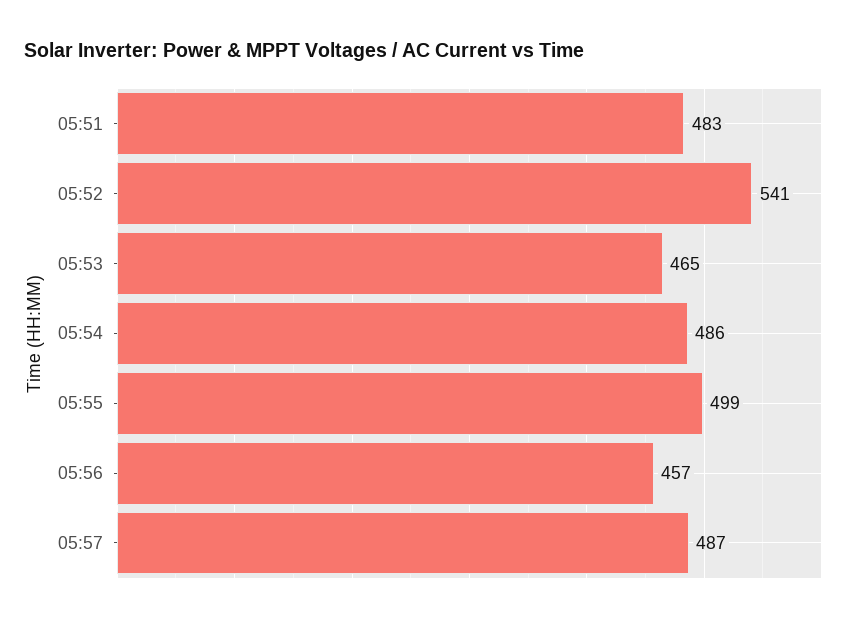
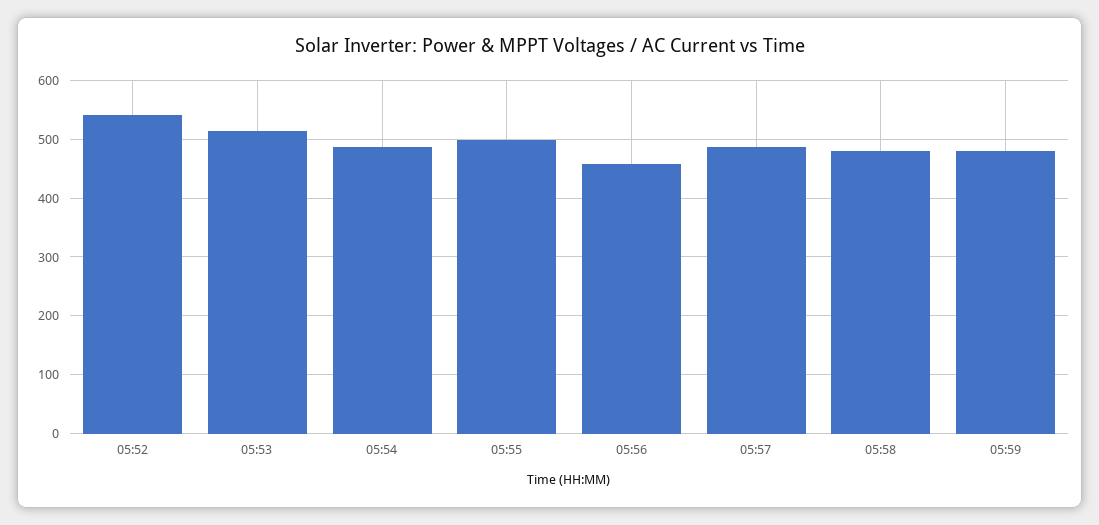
05:51: 483 -> none
05:53: 465 -> 520
05:58: none -> 480
05:59: none -> 480

